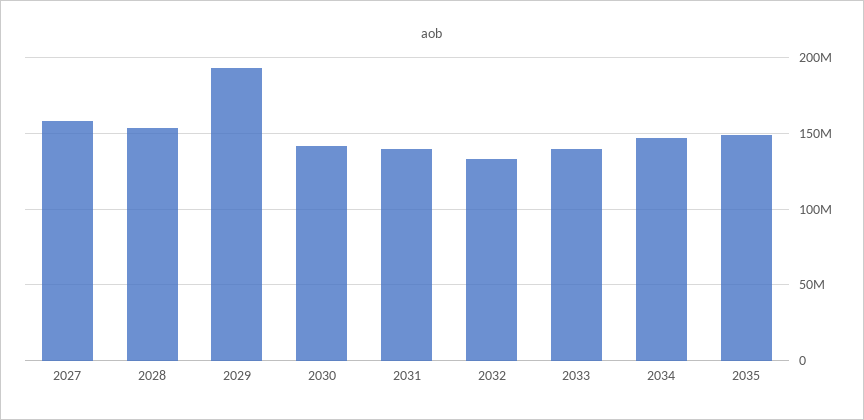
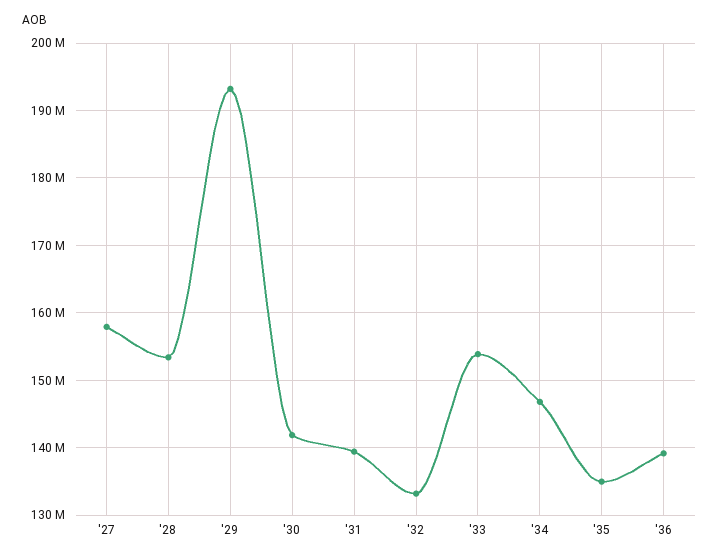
2033: 140000000 -> 154000000
2035: 150000000 -> 135000000
'36: none -> 139000000

